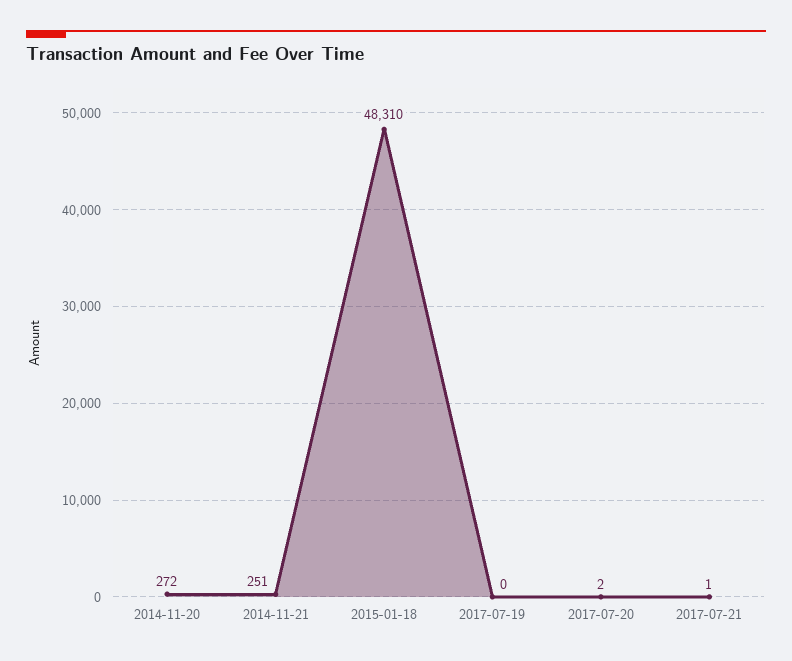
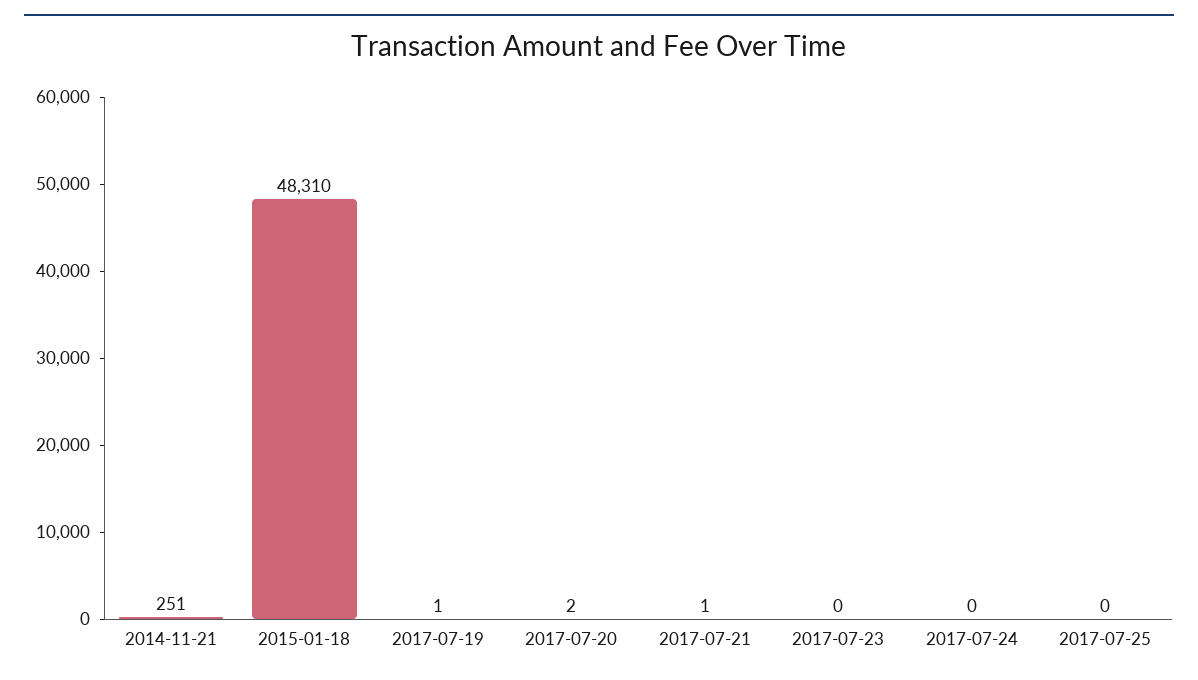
2014-11-20: 272 -> none
2017-07-19: 0 -> 1
2017-07-23: none -> 0
2017-07-24: none -> 0
2017-07-25: none -> 0

